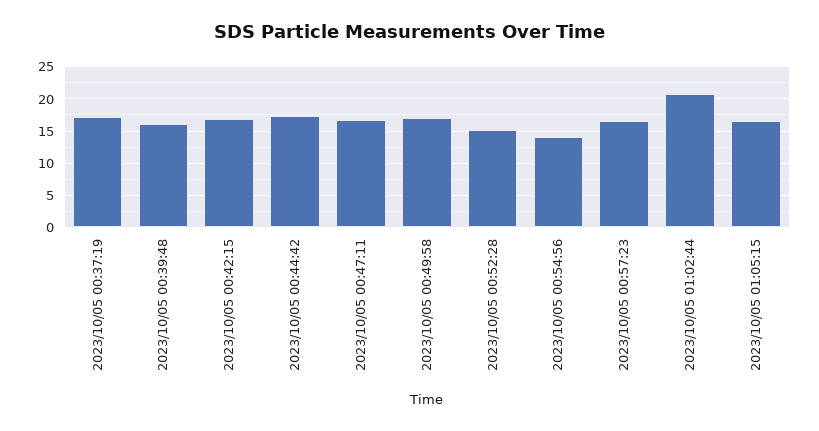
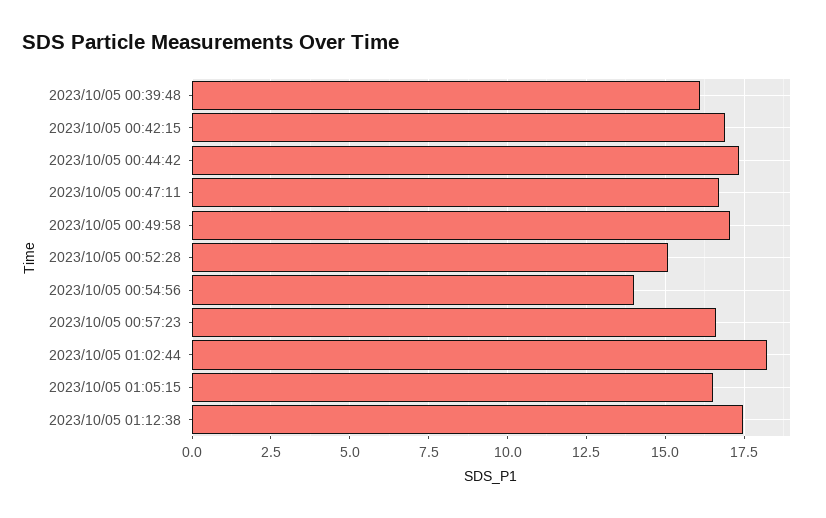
2023/10/05 00:37:19: 17 -> none
2023/10/05 01:02:44: 21 -> 18.25
2023/10/05 01:12:38: none -> 17.5

